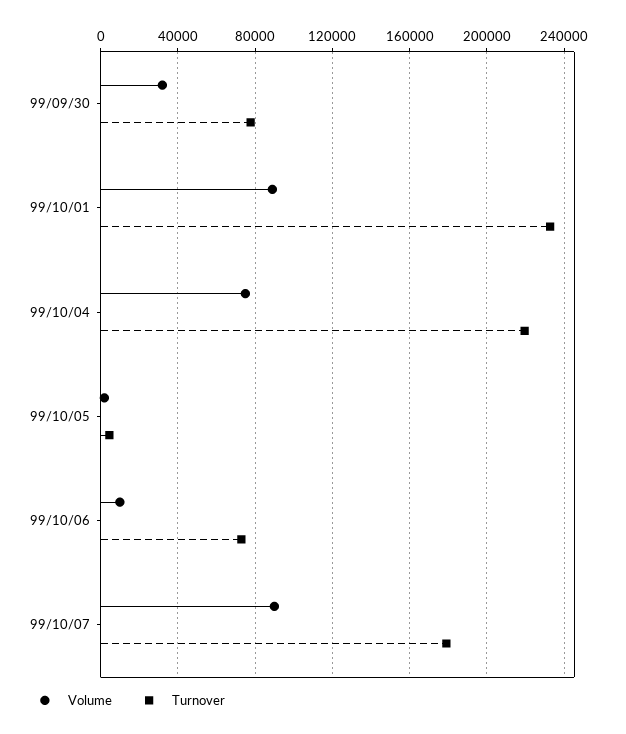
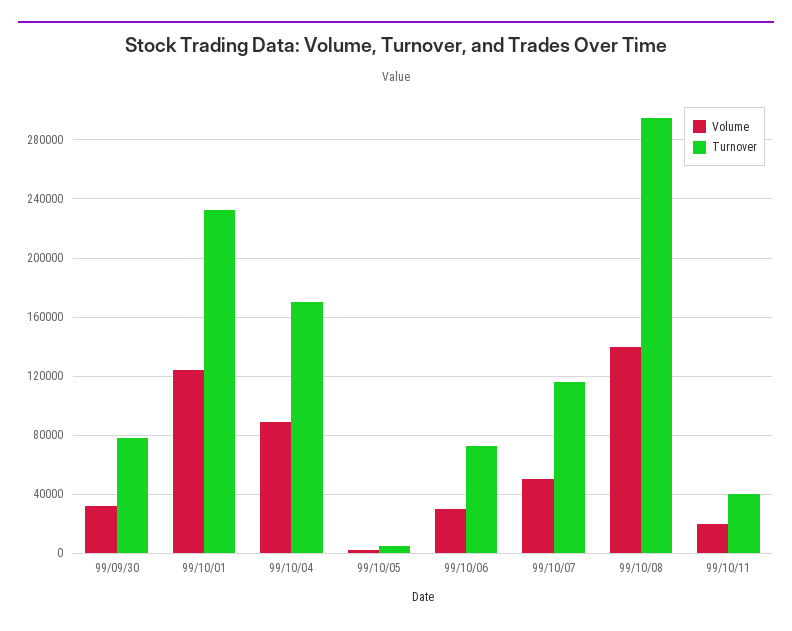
Volume, 99/10/01: 90000 -> 125000
Volume, 99/10/04: 75000 -> 90000
Turnover, 99/10/04: 220000 -> 170000
Volume, 99/10/06: 10000 -> 30000
Volume, 99/10/07: 90000 -> 50000
Turnover, 99/10/07: 180000 -> 115000
Volume, 99/10/08: none -> 140000
Turnover, 99/10/08: none -> 295000
Volume, 99/10/11: none -> 20000
Turnover, 99/10/11: none -> 40000

